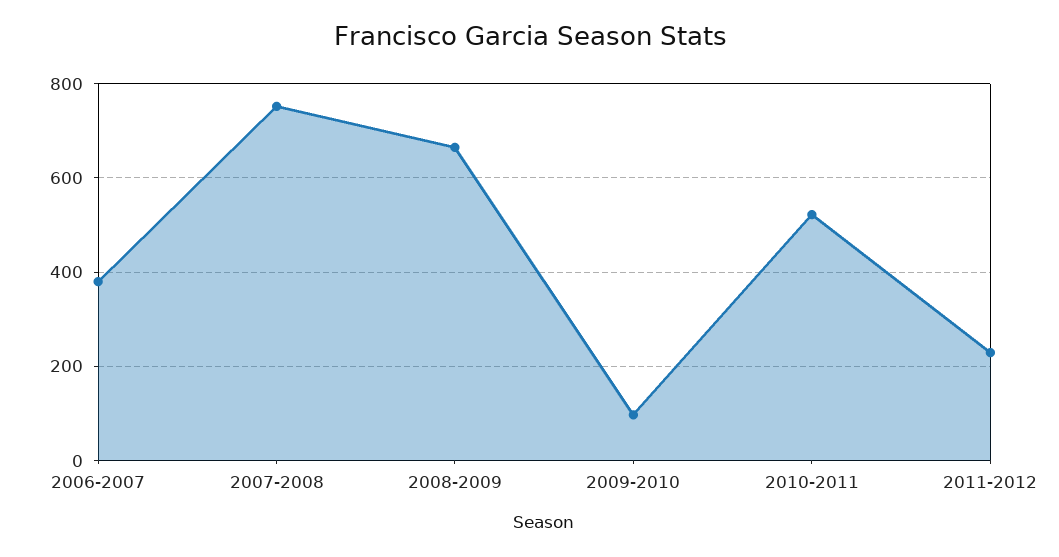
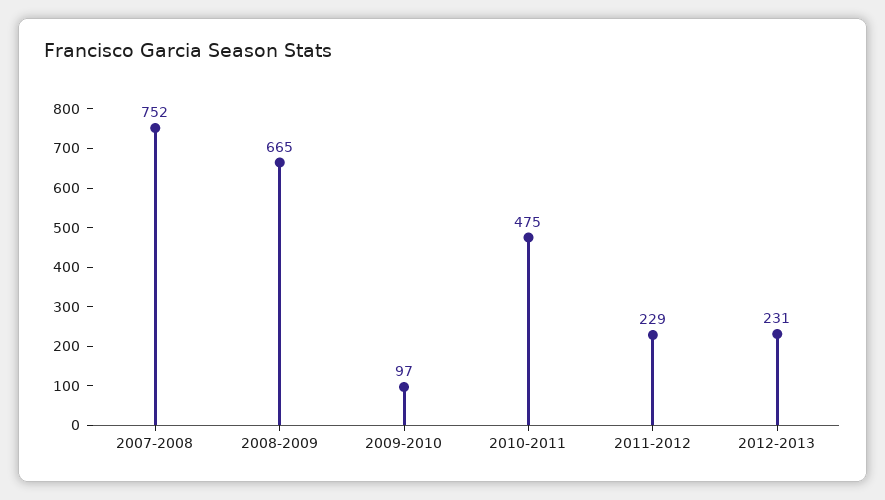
2006-2007: 380 -> none
2010-2011: 520 -> 475
2012-2013: none -> 231

